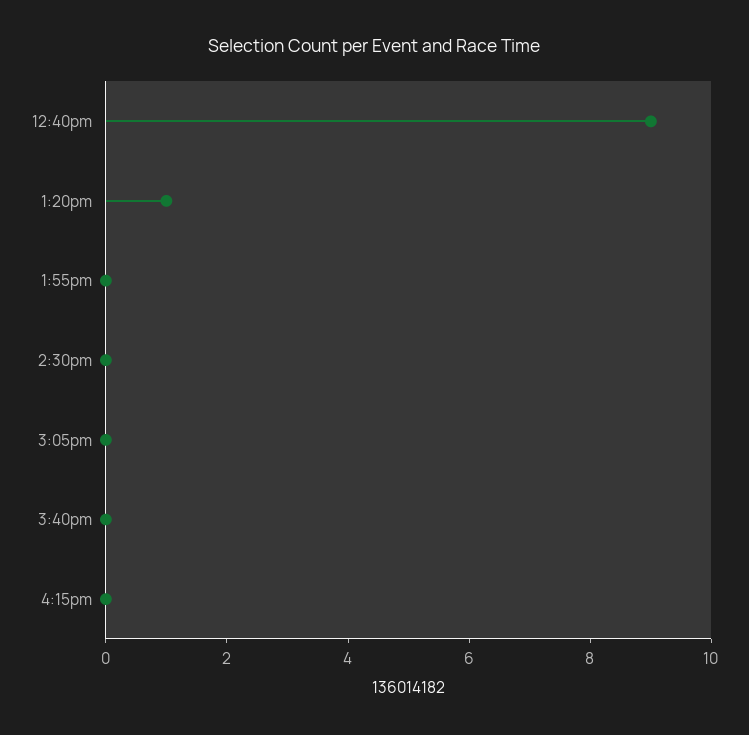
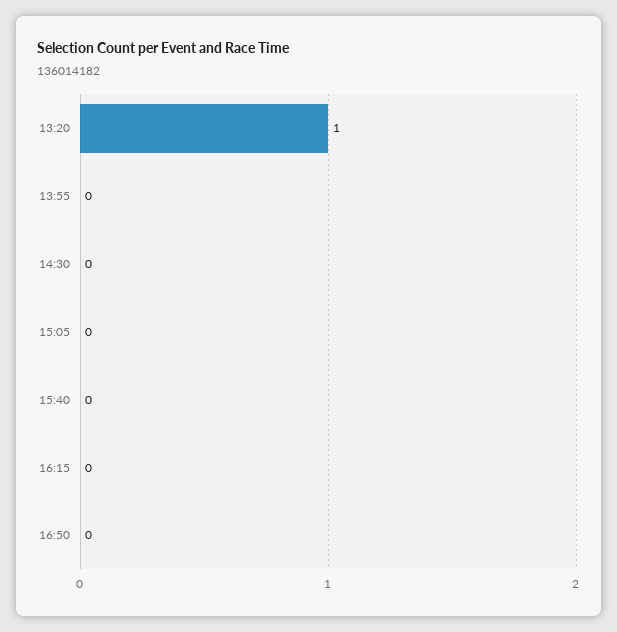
12:40pm: 9 -> none
16:50: none -> 0

